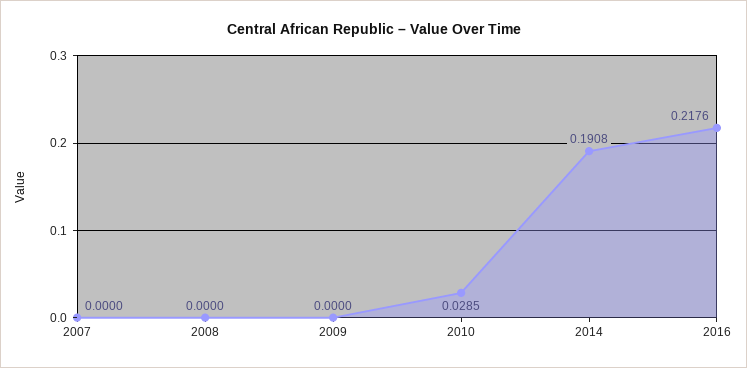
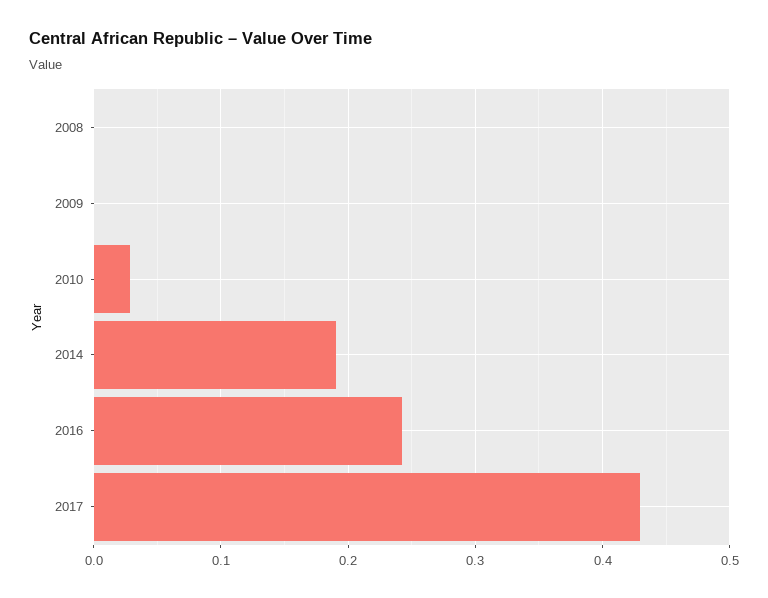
2007: 0 -> none
2016: 0.2176 -> 0.24
2017: none -> 0.43

